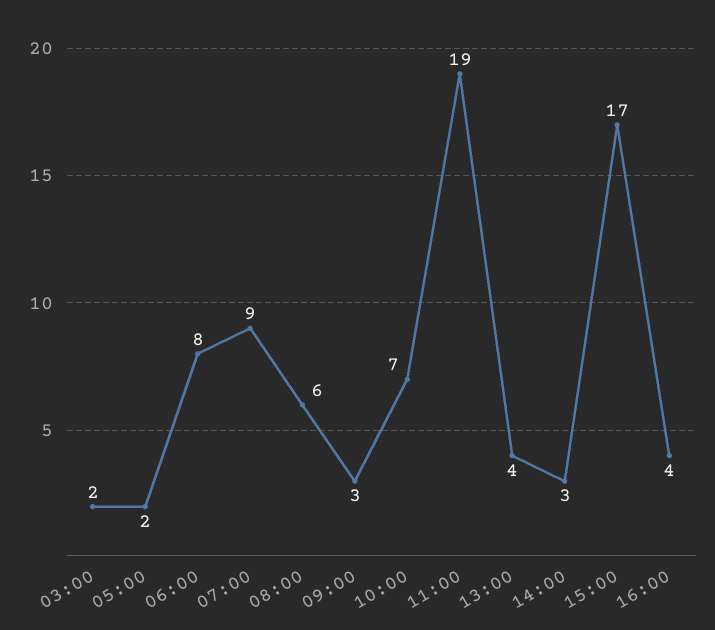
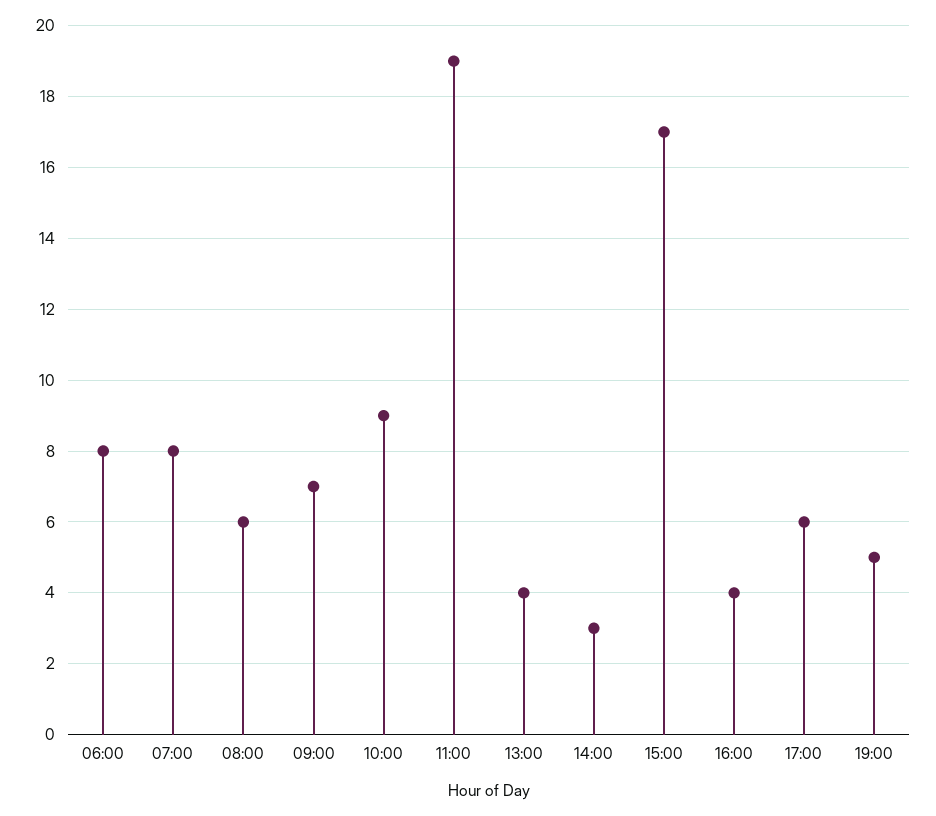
03:00: 2 -> none
05:00: 2 -> none
07:00: 9 -> 8
09:00: 3 -> 7
10:00: 7 -> 9
17:00: none -> 6
19:00: none -> 5

